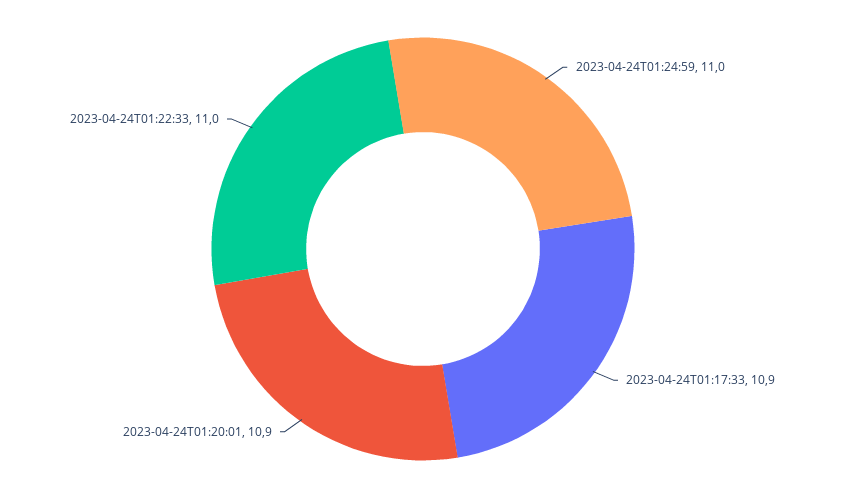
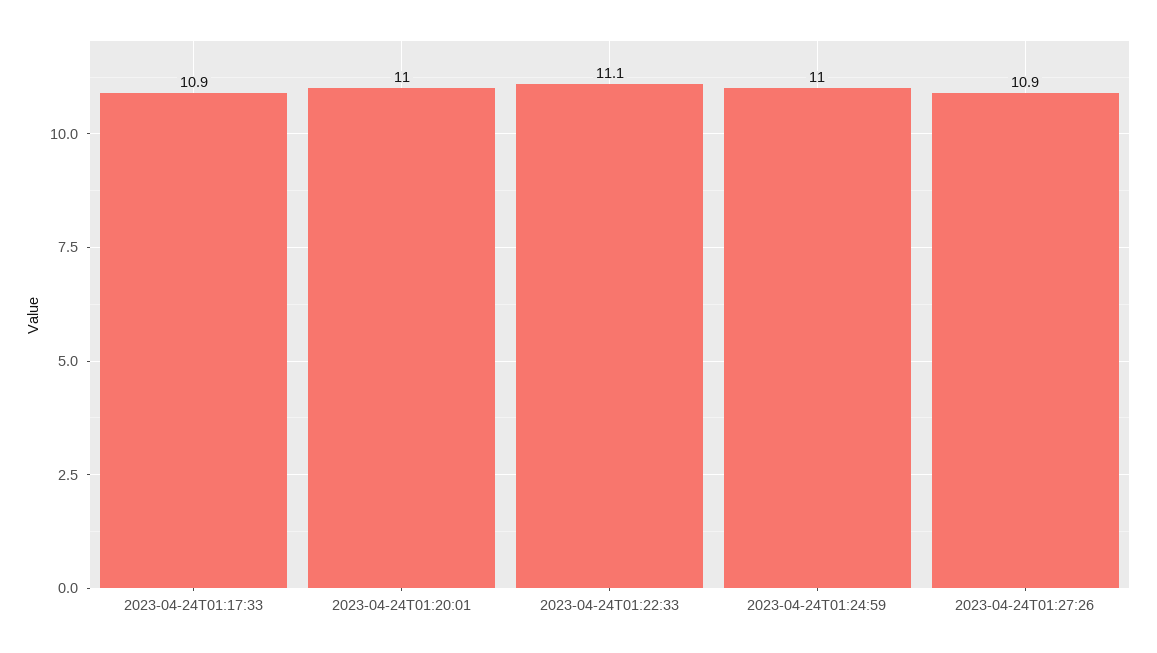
2023-04-24T01:20:01: 10.9 -> 11
2023-04-24T01:22:33: 11 -> 11.1
2023-04-24T01:27:26: none -> 10.9

